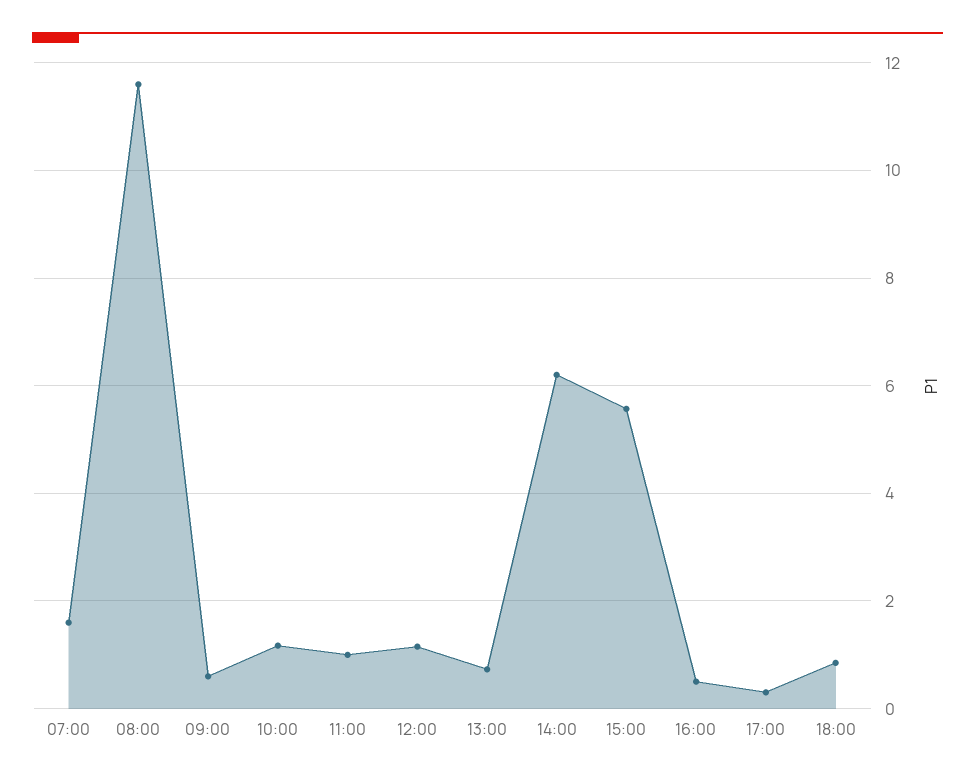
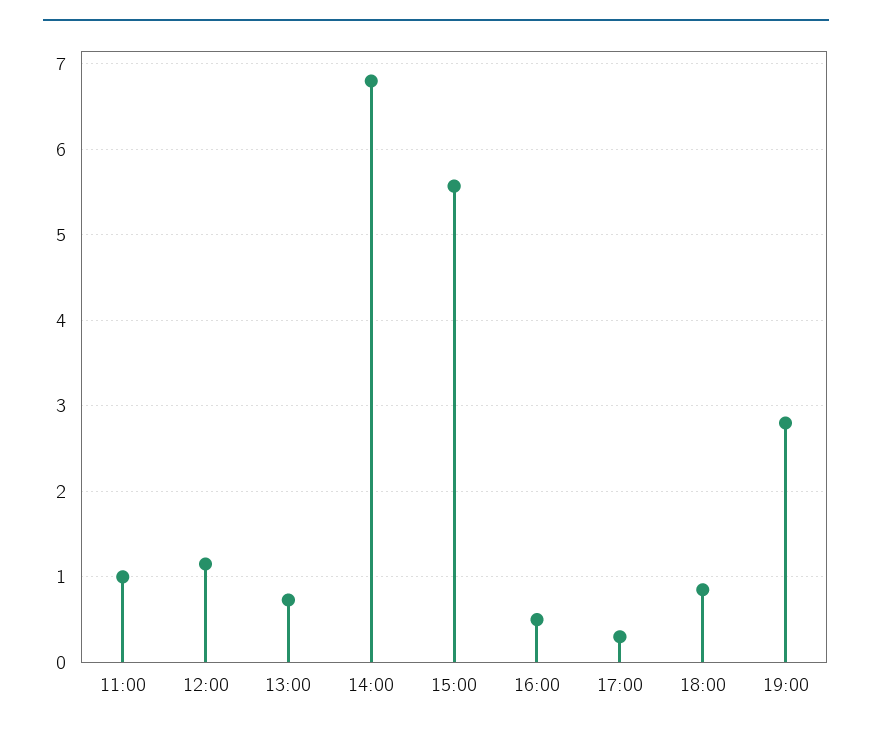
07:00: 1.6 -> none
08:00: 11.6 -> none
09:00: 0.6 -> none
10:00: 1.2 -> none
14:00: 6.2 -> 6.8
19:00: none -> 2.8

